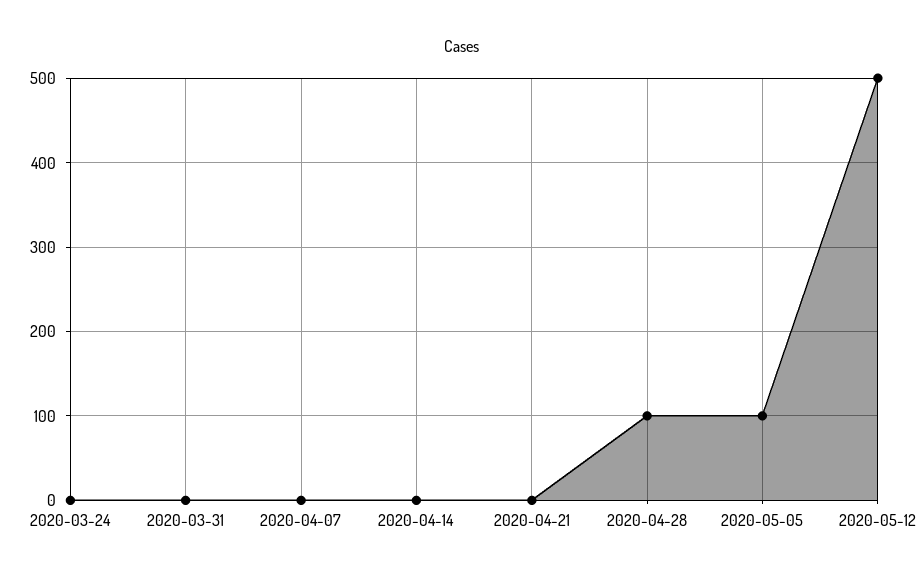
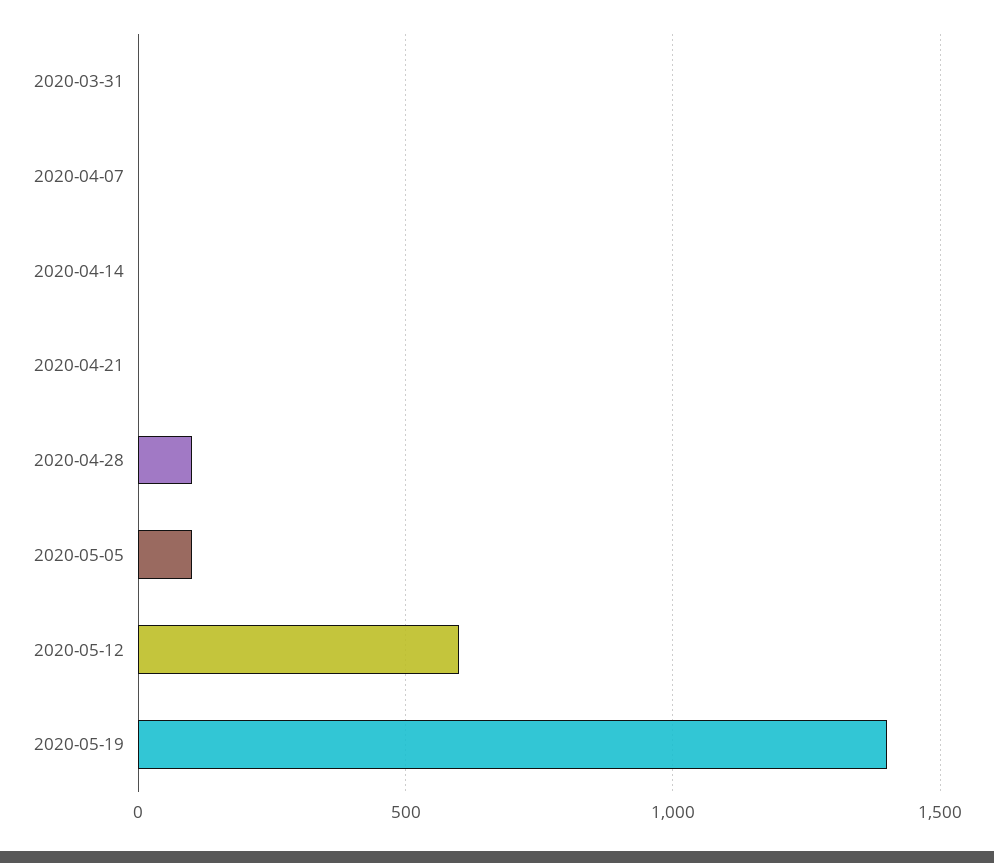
2020-03-24: 0 -> none
2020-05-12: 500 -> 600
2020-05-19: none -> 1400

